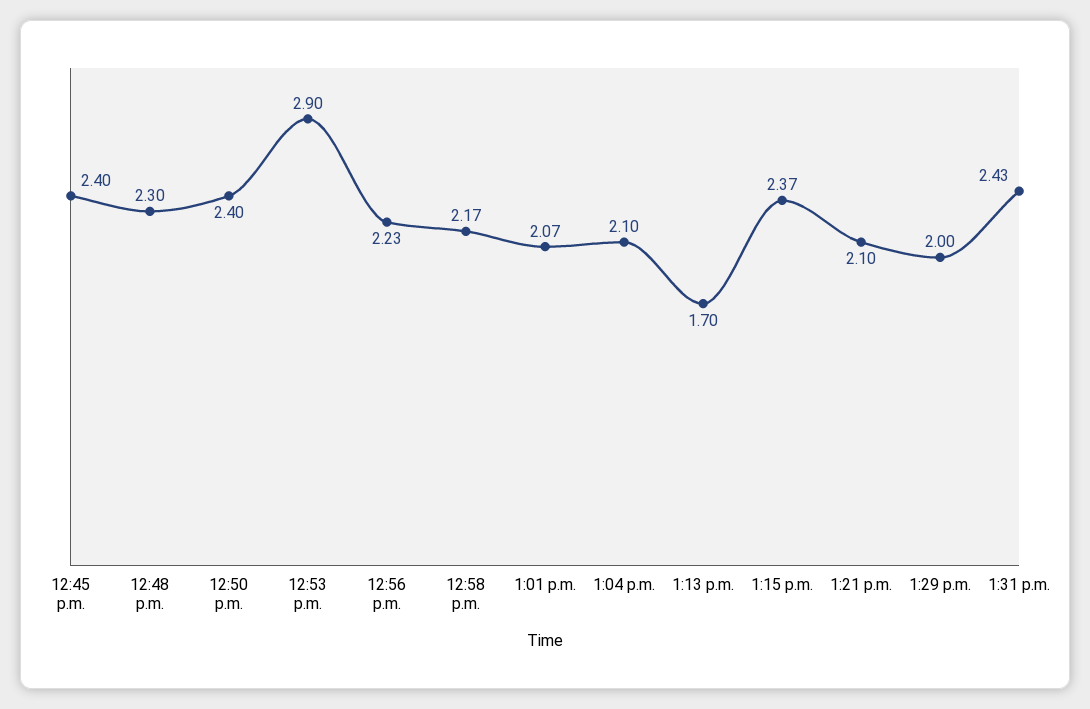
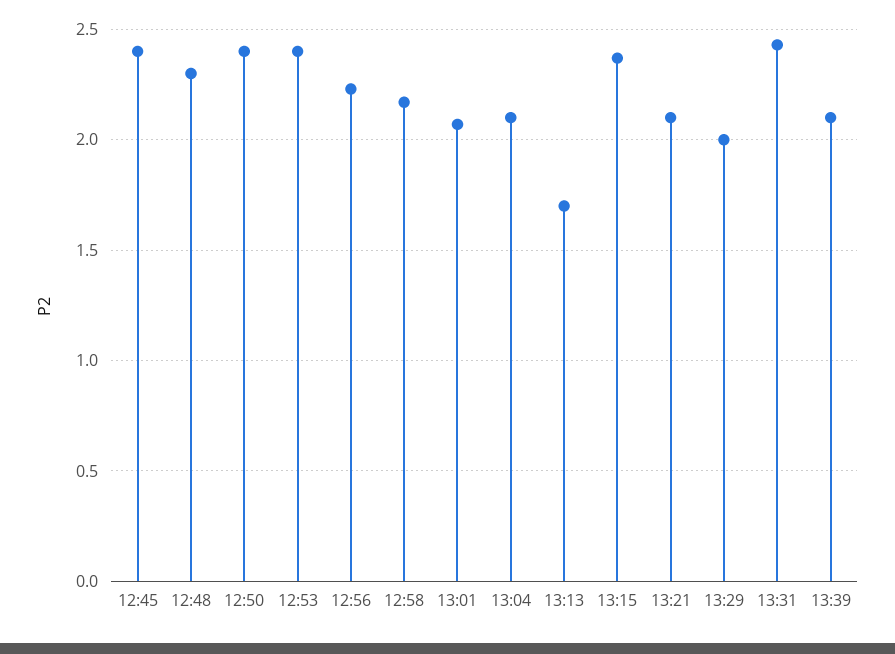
12:53 p.m.: 2.9 -> 2.4
13:39: none -> 2.1

